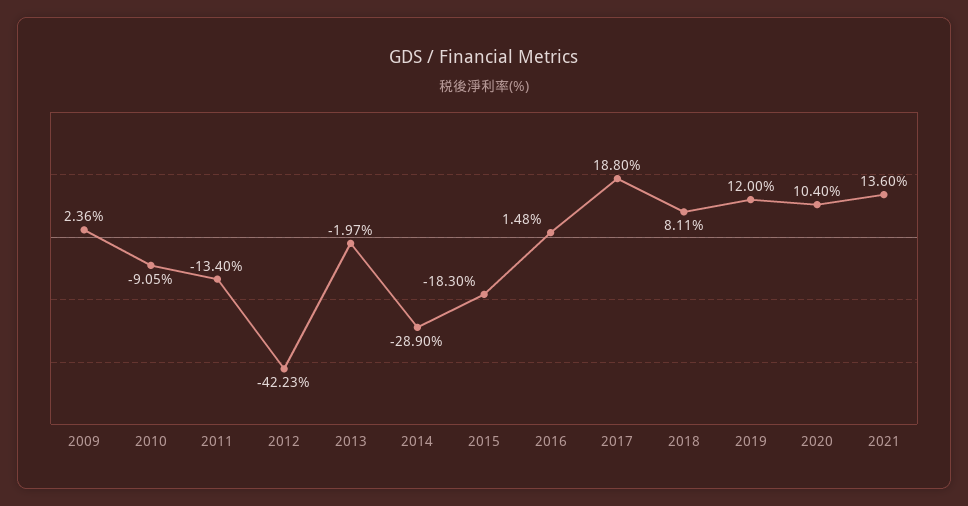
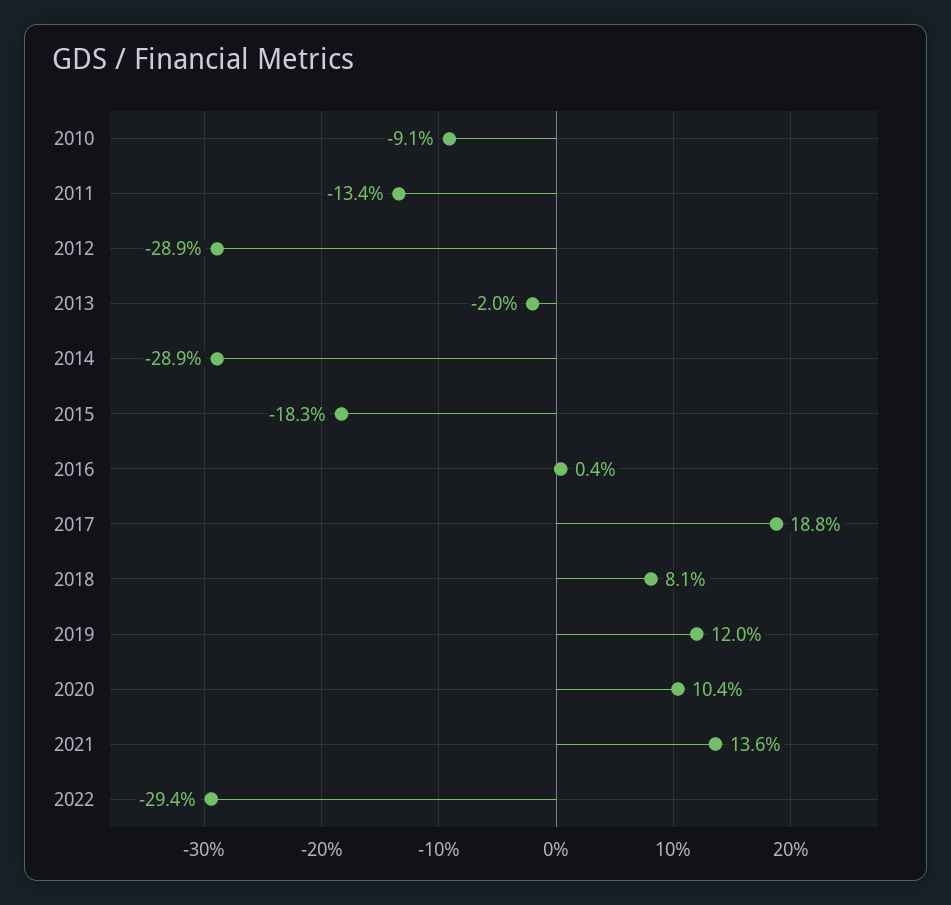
2009: 2.36 -> none
2012: -42.23 -> -28.9
2016: 1.48 -> 0.4
2022: none -> -29.4

